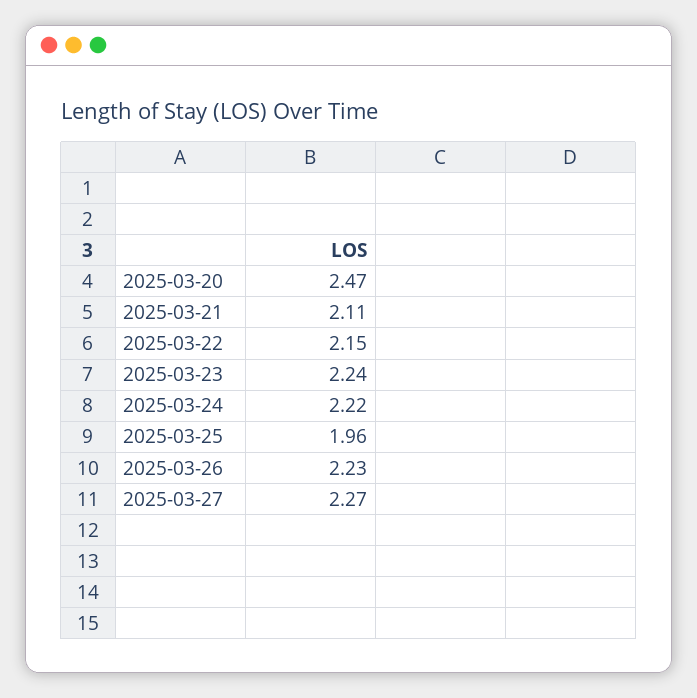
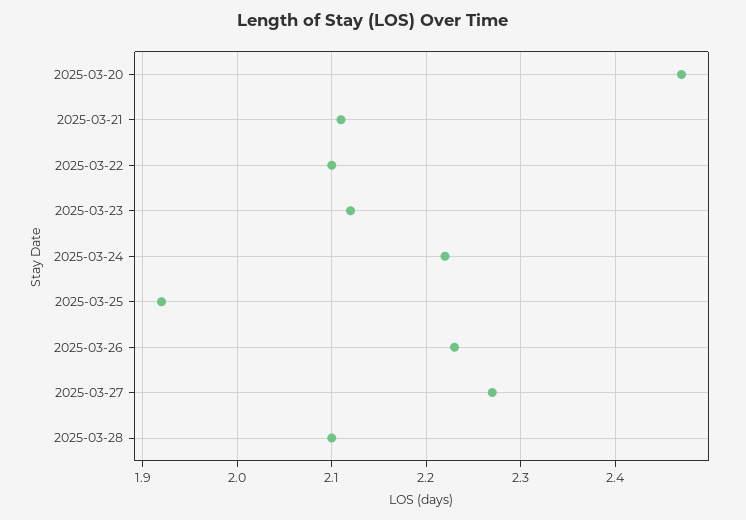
2025-03-22: 2.15 -> 2.1
2025-03-23: 2.24 -> 2.12
2025-03-25: 1.96 -> 1.92
2025-03-28: none -> 2.1

